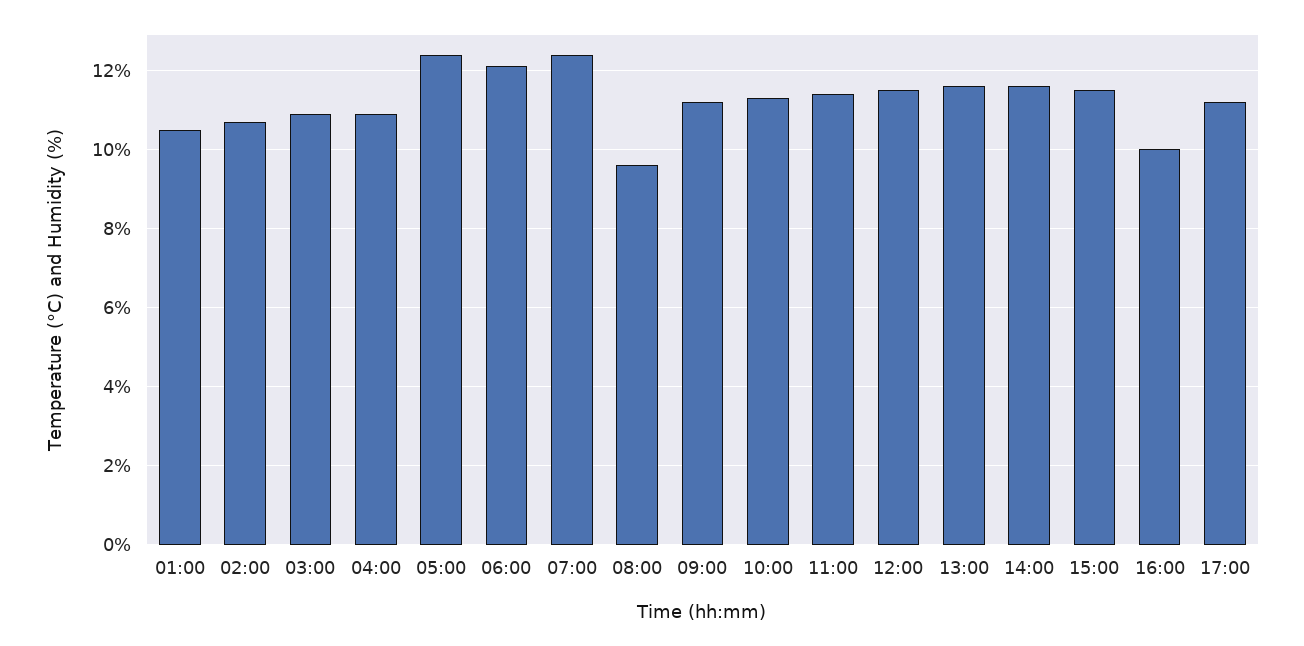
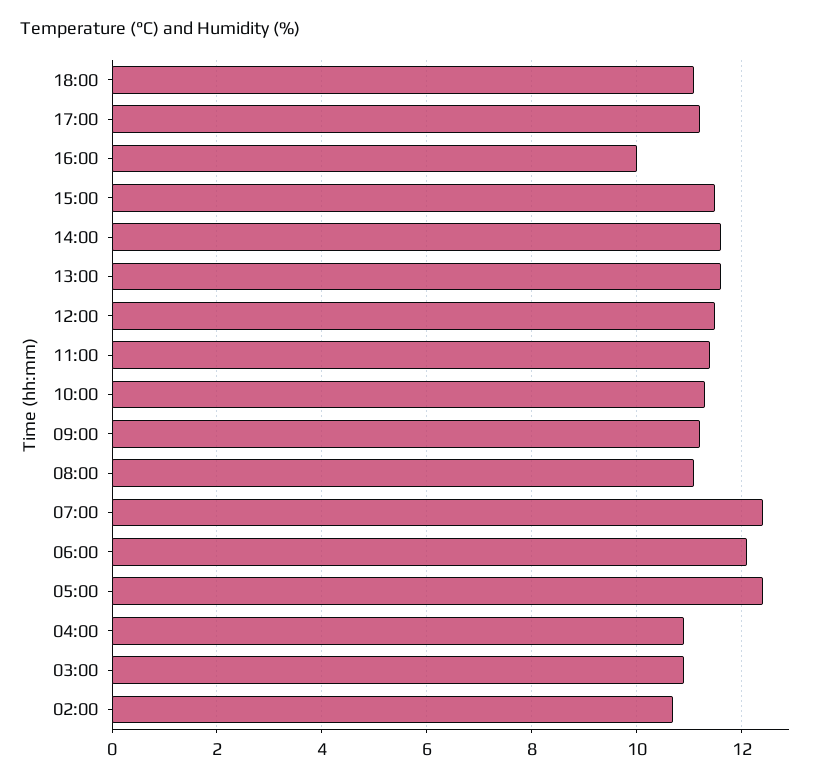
01:00: 10.5 -> none
08:00: 9.5 -> 11
18:00: none -> 11

